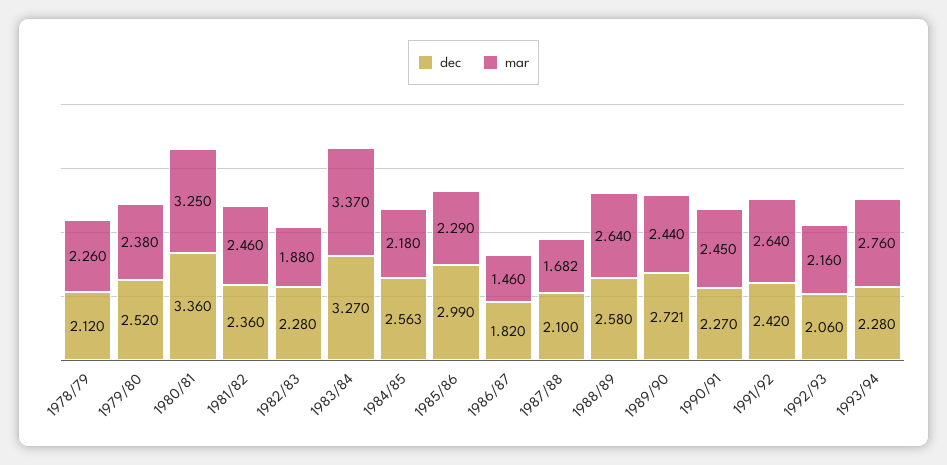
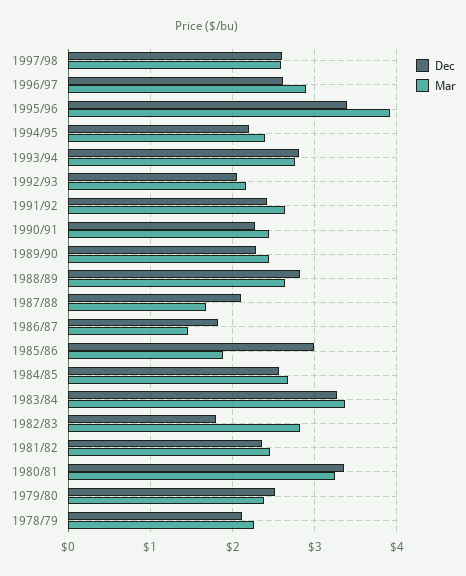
dec, 1982/83: 2.28 -> 1.8
mar, 1982/83: 1.88 -> 2.8
mar, 1984/85: 2.18 -> 2.7
mar, 1985/86: 2.29 -> 1.9
dec, 1988/89: 2.58 -> 2.8
dec, 1989/90: 2.721 -> 2.3
dec, 1993/94: 2.28 -> 2.8
dec, 1997/98: none -> 2.6
mar, 1997/98: none -> 2.6
dec, 1996/97: none -> 2.6
mar, 1996/97: none -> 2.9
dec, 1995/96: none -> 3.4
mar, 1995/96: none -> 3.9
dec, 1994/95: none -> 2.2
mar, 1994/95: none -> 2.4

